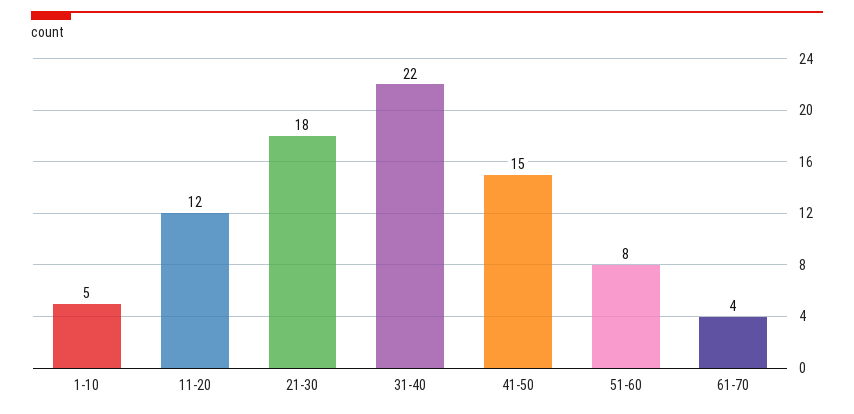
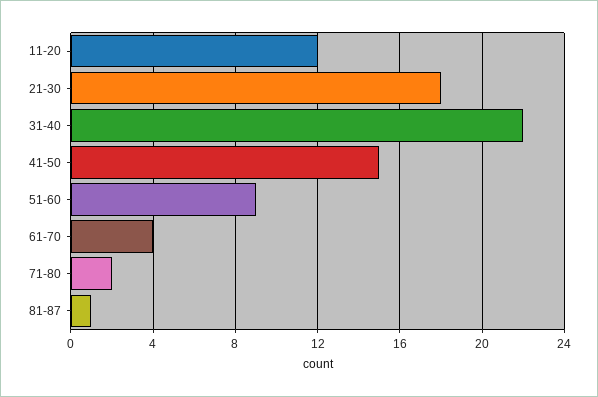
1-10: 5 -> none
51-60: 8 -> 9
71-80: none -> 2
81-87: none -> 1

